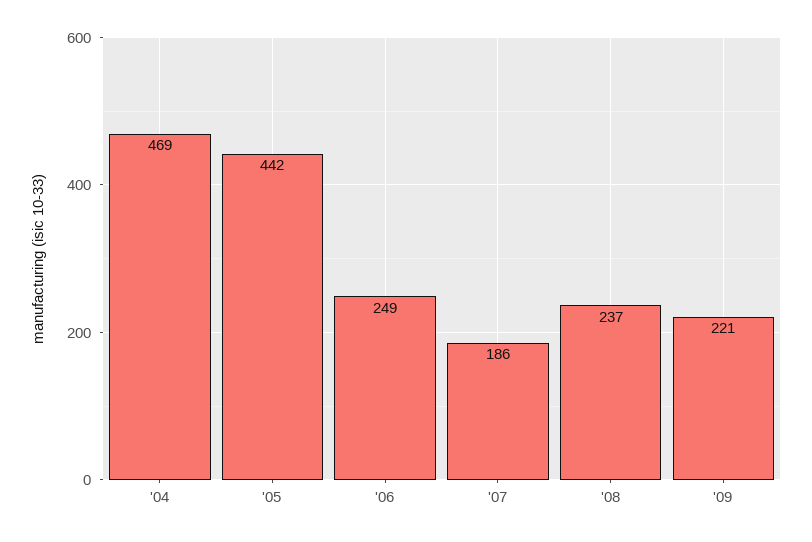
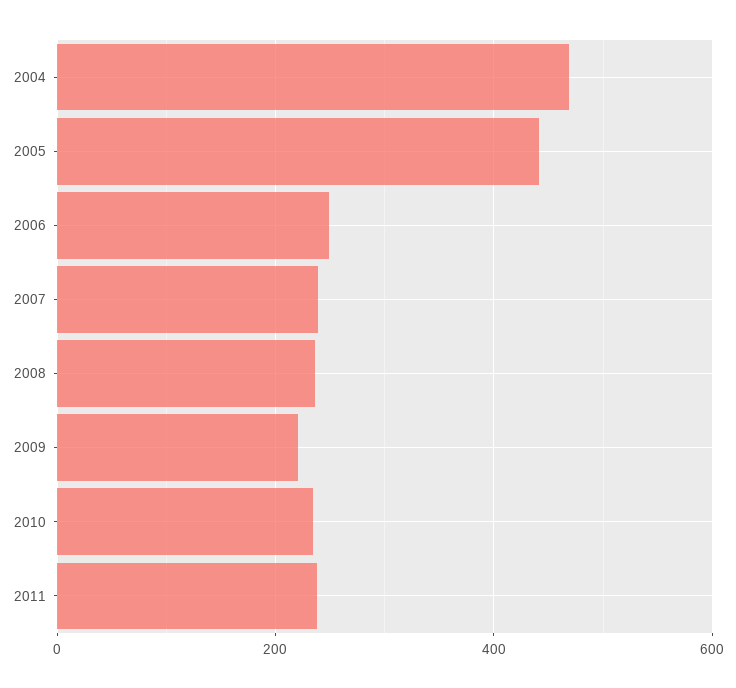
'07: 186 -> 240
2010: none -> 240
2011: none -> 240

